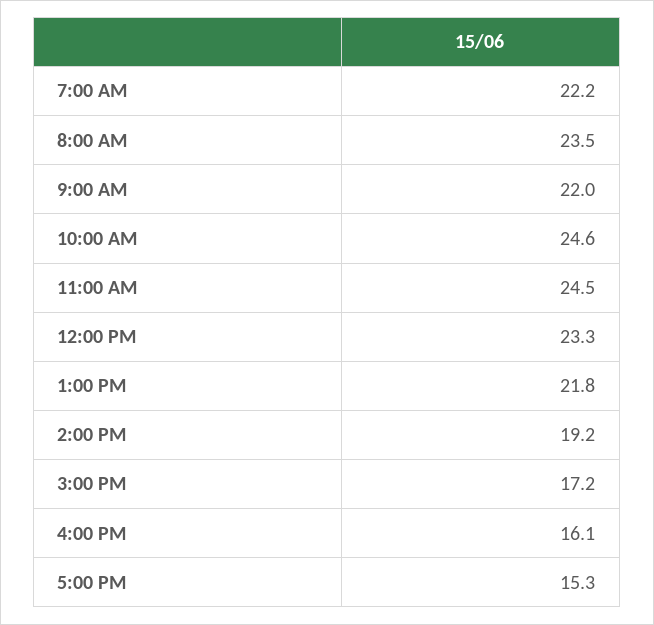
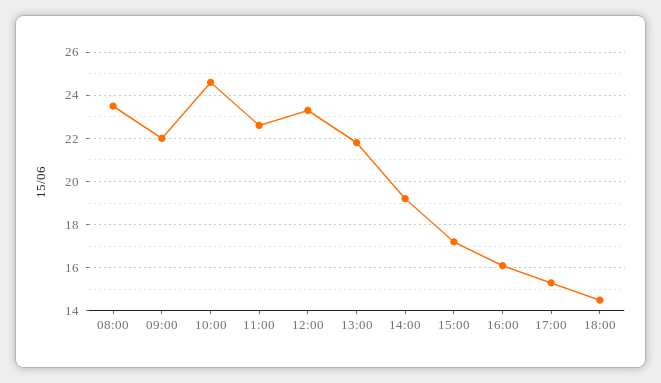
7:00 AM: 22.2 -> none
11:00 AM: 24.5 -> 22.5
18:00: none -> 14.5

